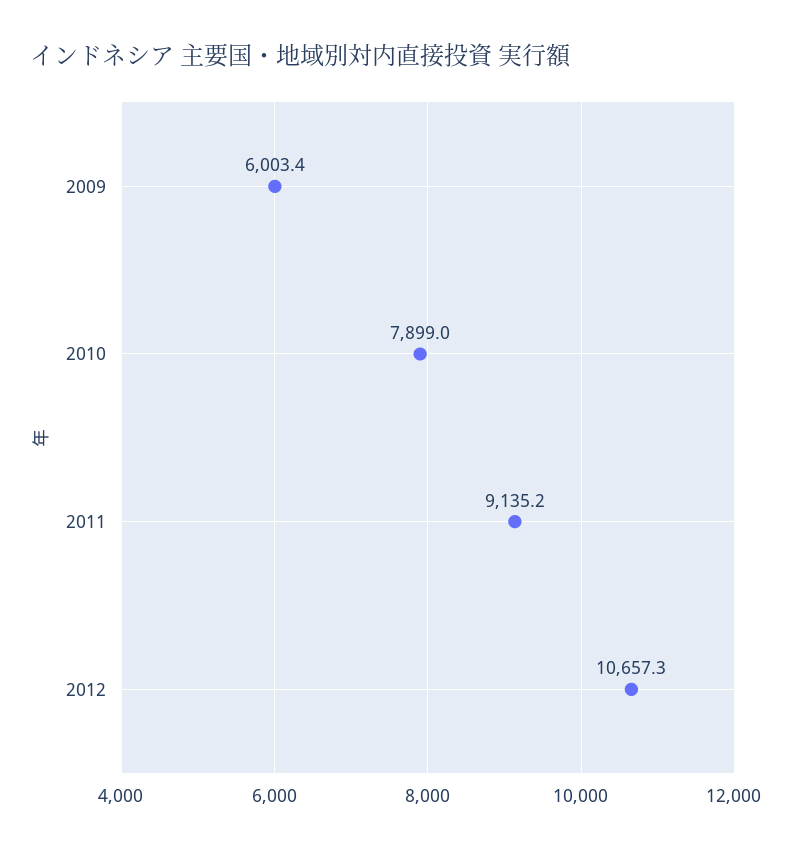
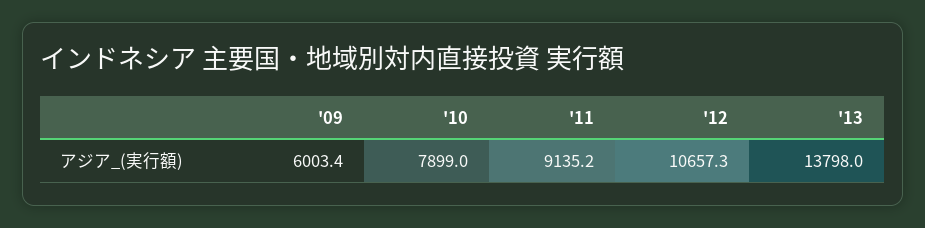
'13: none -> 13798

